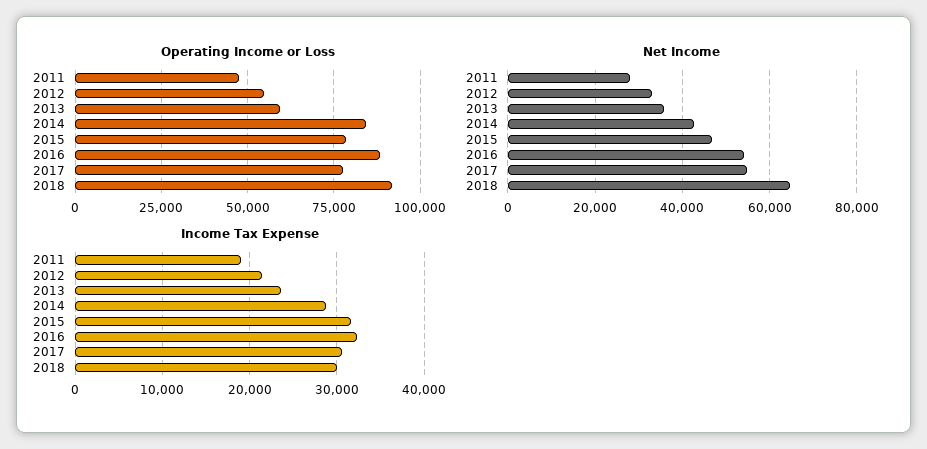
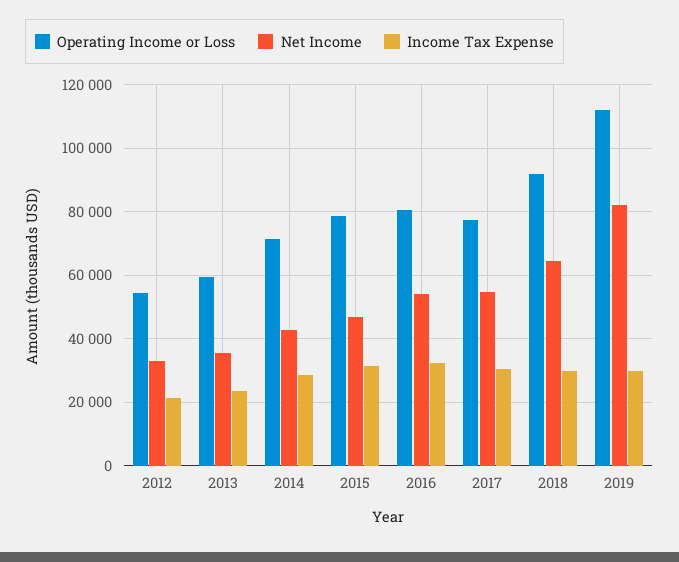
Operating Income or Loss, 2011: 47500 -> none
Operating Income or Loss, 2014: 85000 -> 72000
Operating Income or Loss, 2016: 87500 -> 80000
Net Income, 2011: 28000 -> none
Income Tax Expense, 2011: 19000 -> none
Operating Income or Loss, 2019: none -> 112000
Net Income, 2019: none -> 82000
Income Tax Expense, 2019: none -> 30000

